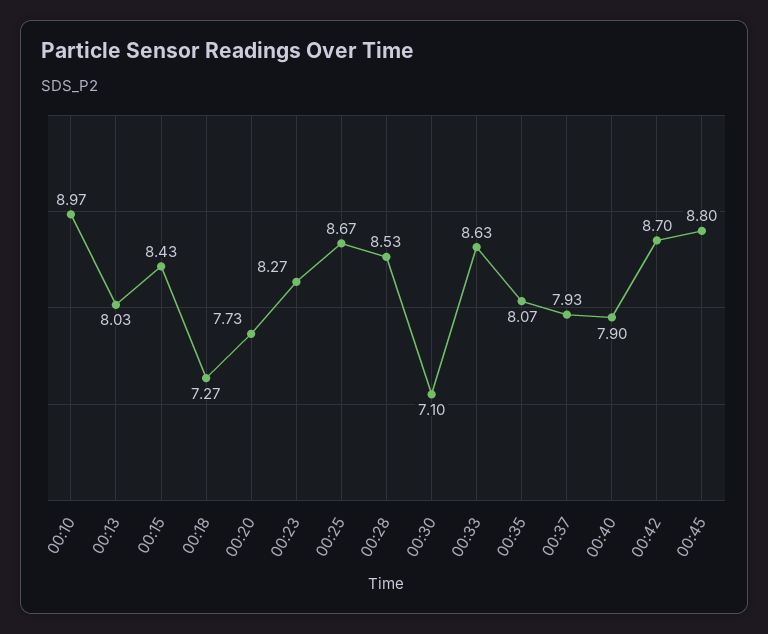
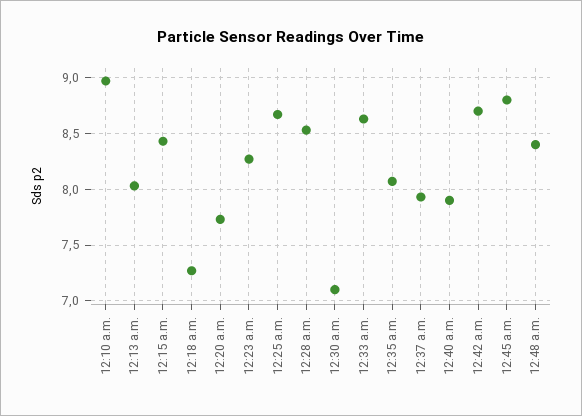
12:48 a.m.: none -> 8.4

